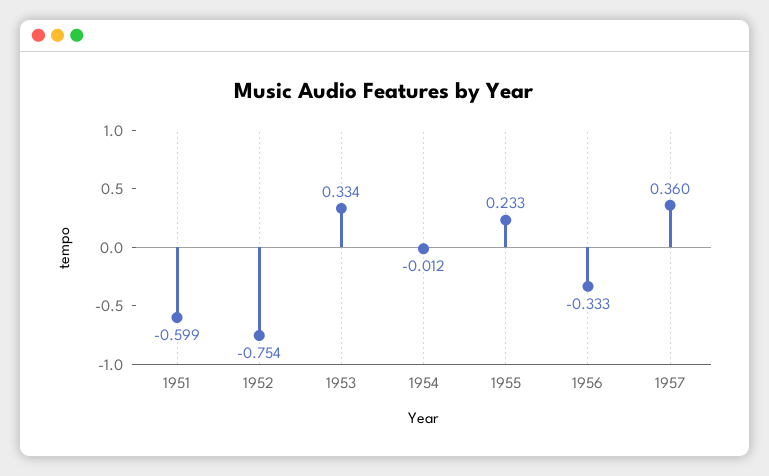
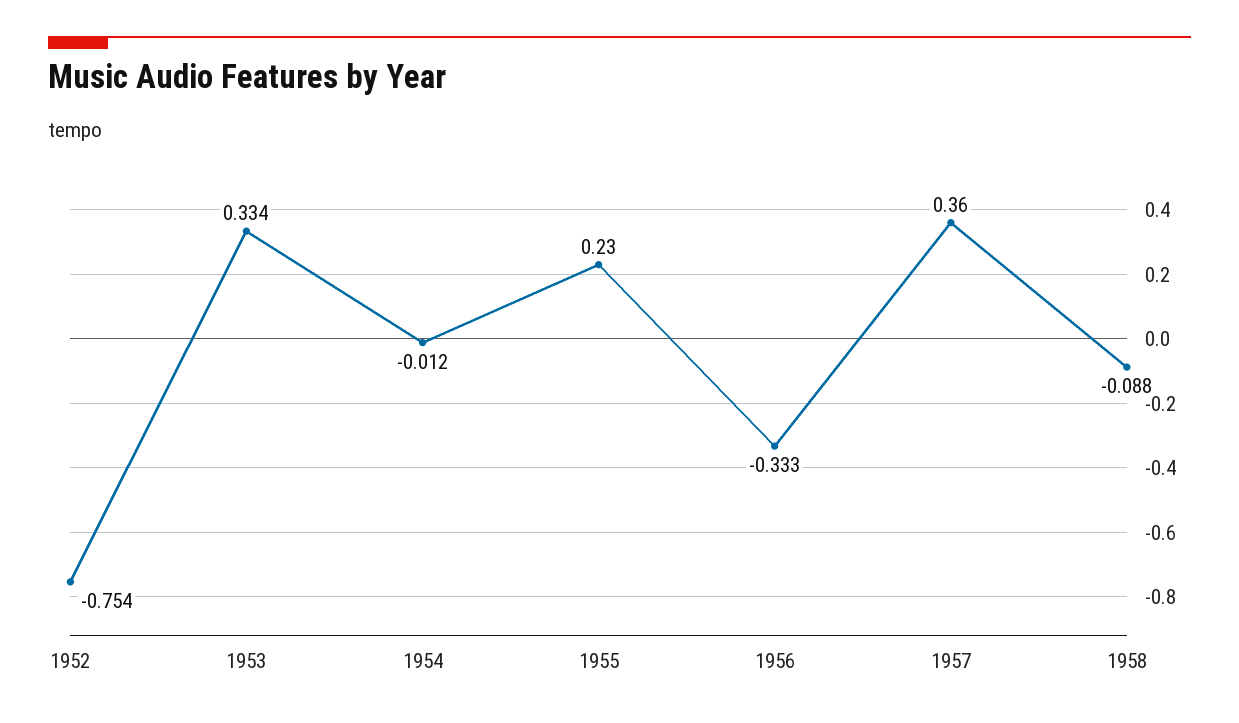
1951: -0.599 -> none
1955: 0.233 -> 0.23
1958: none -> -0.088

